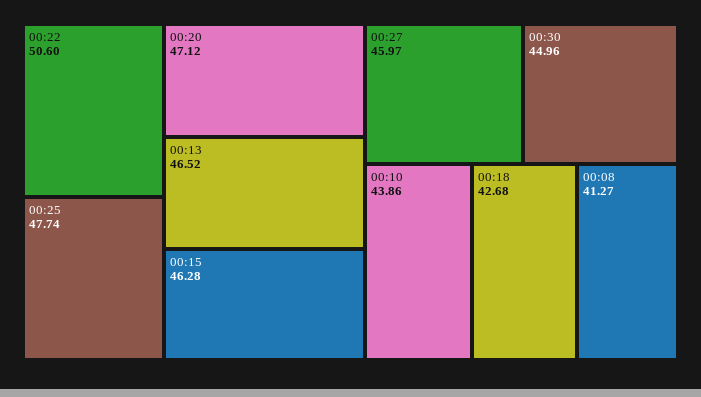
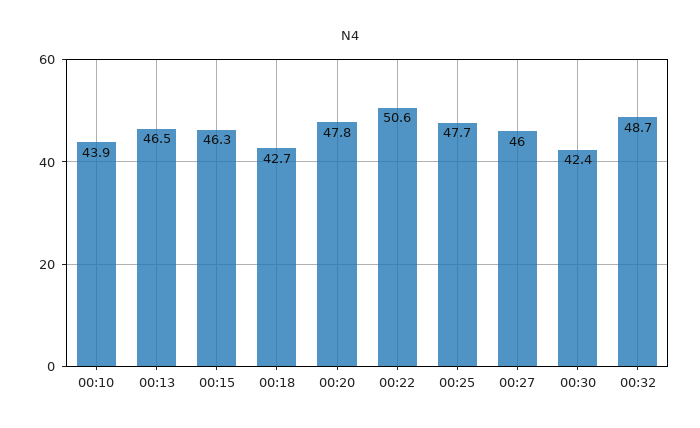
00:20: 47.12 -> 47.8
00:30: 44.96 -> 42.4
00:08: 41.27 -> none
00:32: none -> 48.7

